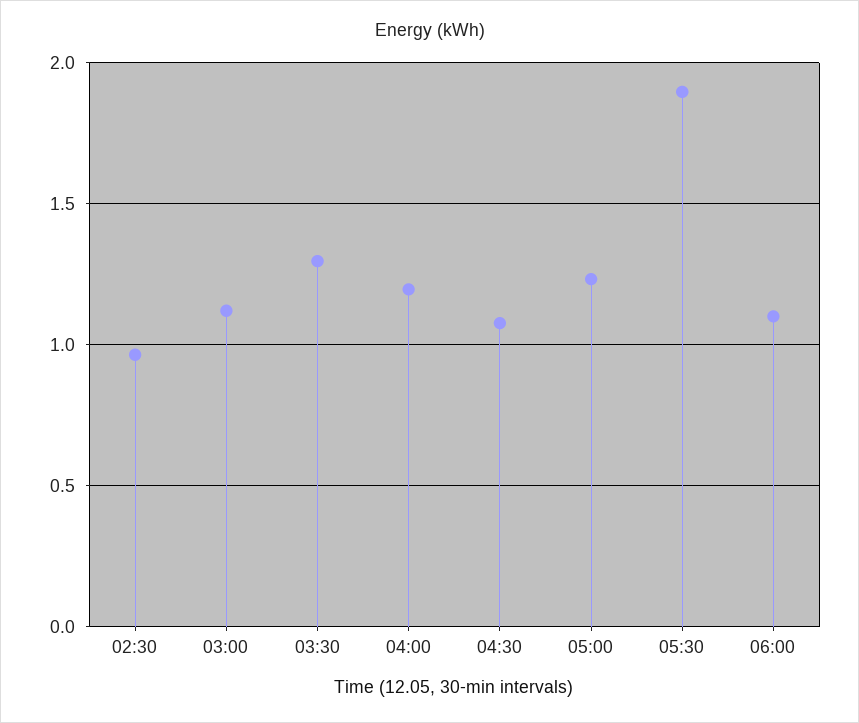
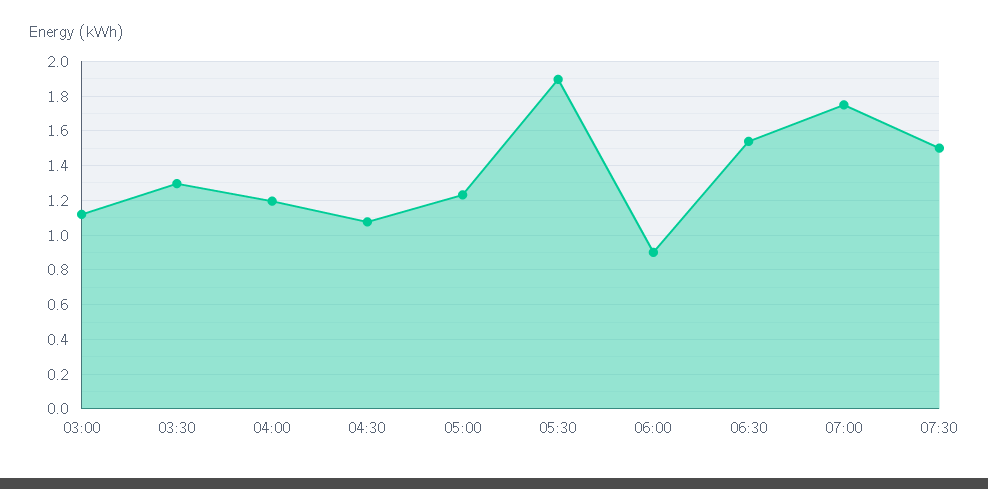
02:30: 0.95 -> none
06:00: 1.1 -> 0.9
06:30: none -> 1.55
07:00: none -> 1.75
07:30: none -> 1.5

